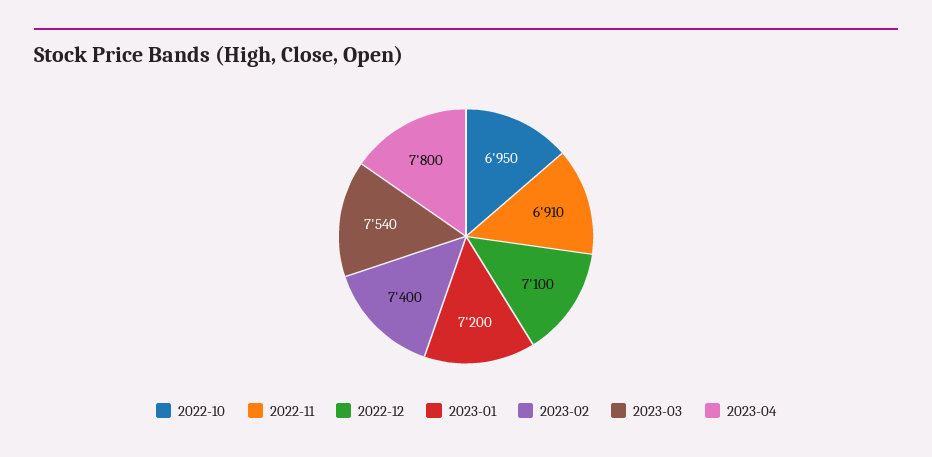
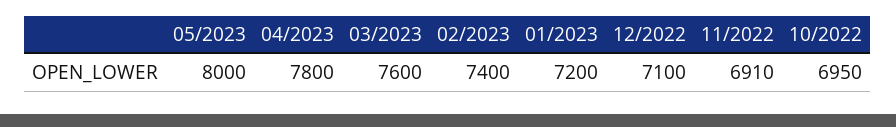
2023-03: 7540 -> 7600
05/2023: none -> 8000

